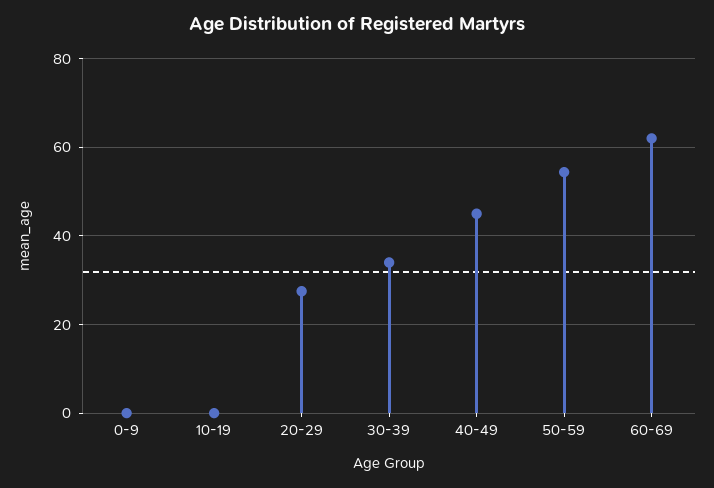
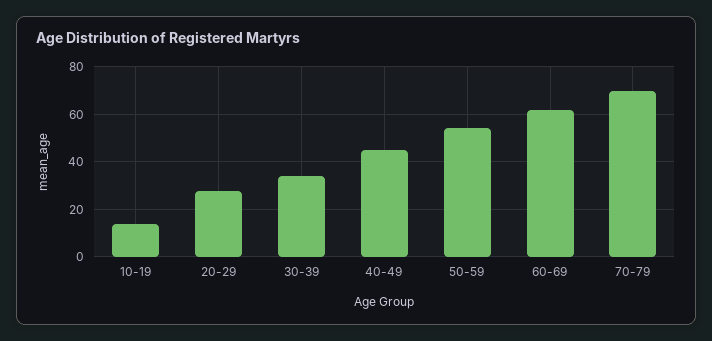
0-9: 0 -> none
10-19: 0 -> 15
70-79: none -> 70

